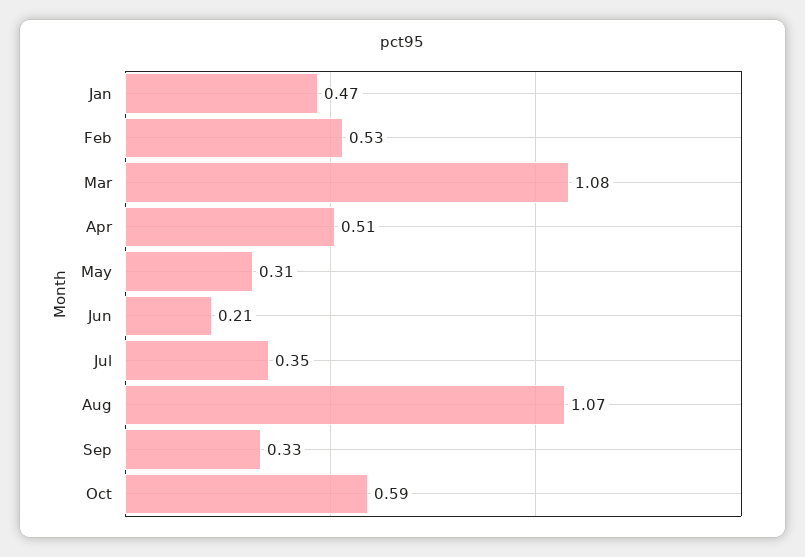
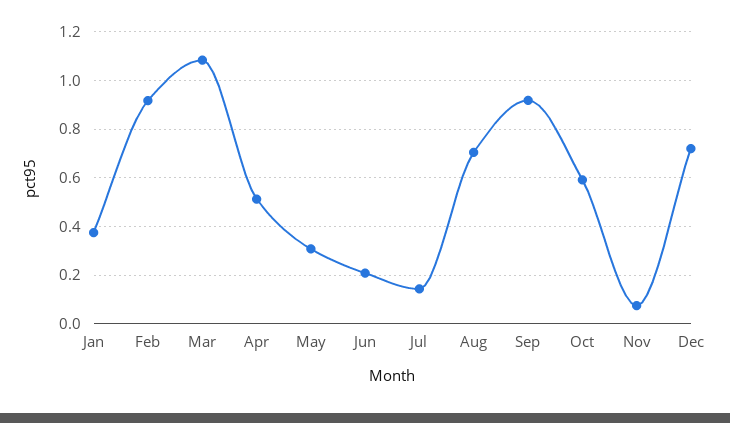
Jan: 0.47 -> 0.375
Feb: 0.53 -> 0.925
Jul: 0.35 -> 0.15
Aug: 1.07 -> 0.7
Sep: 0.33 -> 0.925
Nov: none -> 0.075
Dec: none -> 0.725

